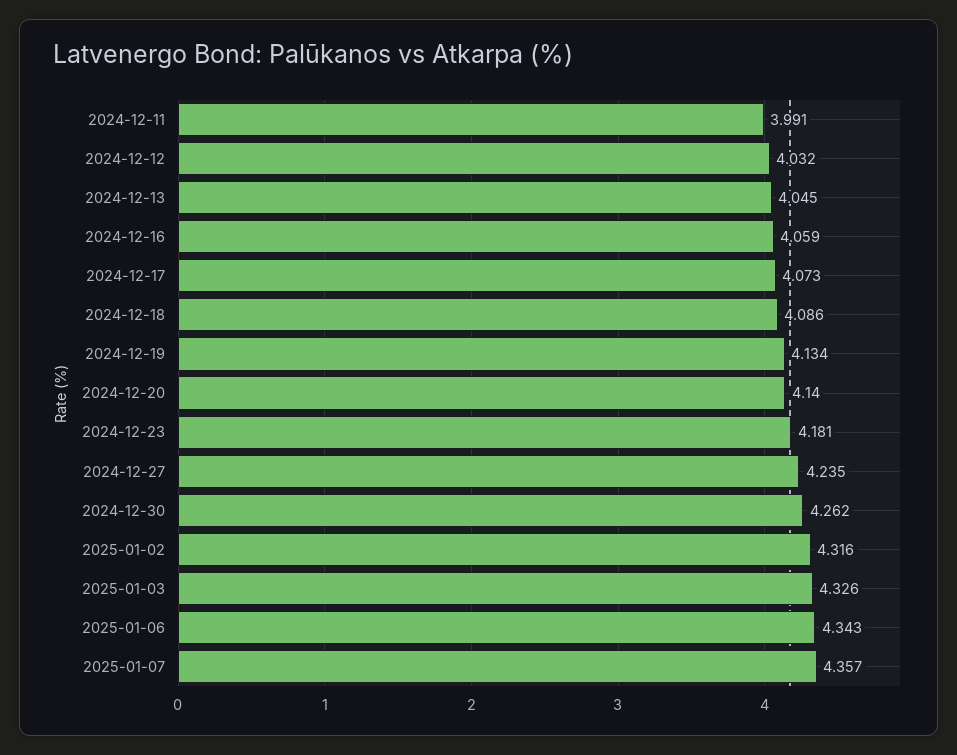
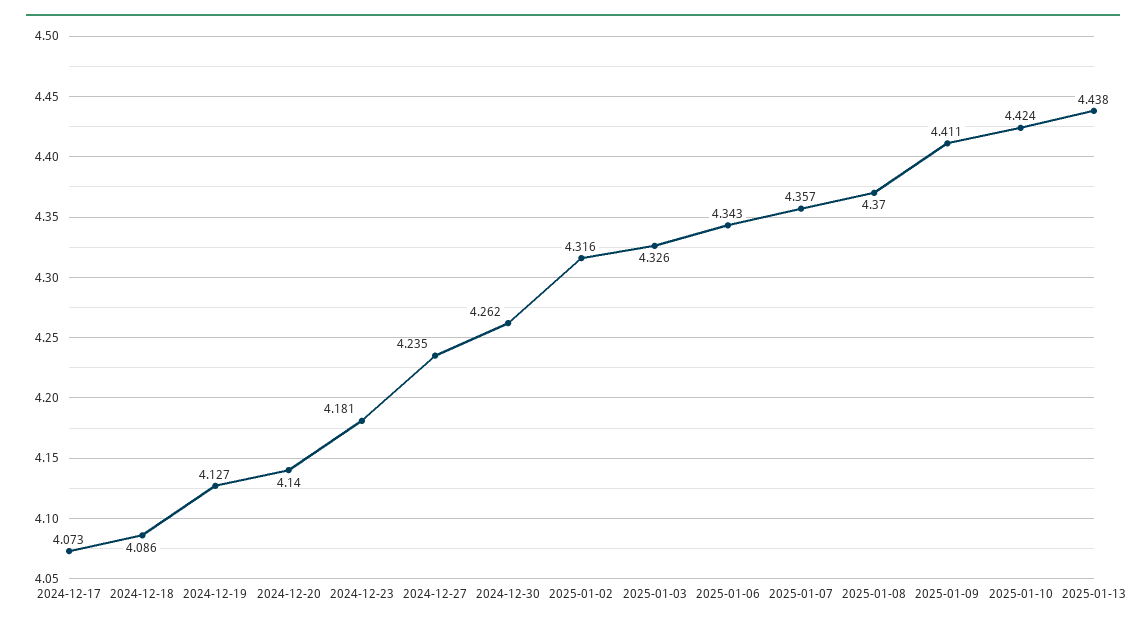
2024-12-11: 3.991 -> none
2024-12-12: 4.032 -> none
2024-12-13: 4.045 -> none
2024-12-16: 4.059 -> none
2024-12-19: 4.134 -> 4.127
2025-01-08: none -> 4.37
2025-01-09: none -> 4.411
2025-01-10: none -> 4.424
2025-01-13: none -> 4.438

